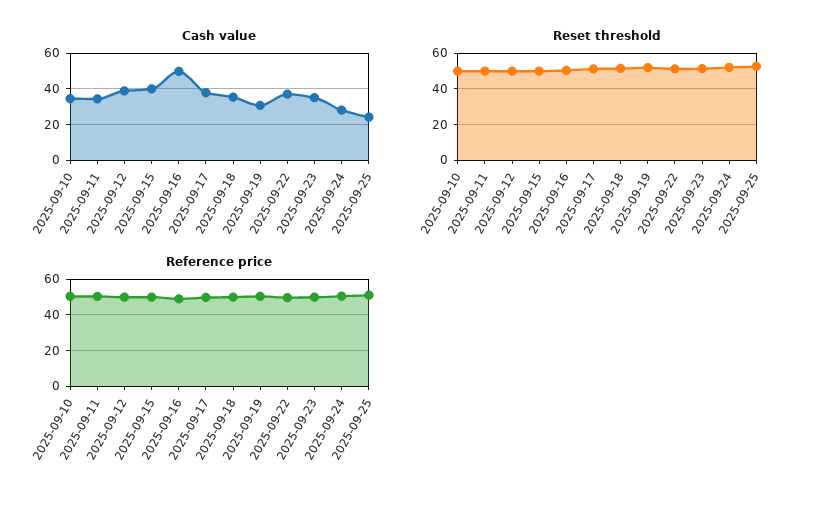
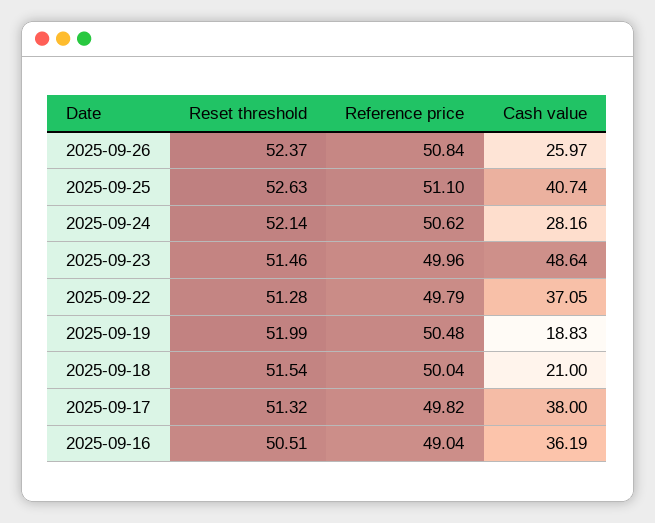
Cash value, 2025-09-10: 35 -> none
Cash value, 2025-09-11: 35 -> none
Cash value, 2025-09-12: 40 -> none
Cash value, 2025-09-15: 40 -> none
Cash value, 2025-09-16: 50 -> 36.19
Cash value, 2025-09-18: 35 -> 21
Cash value, 2025-09-19: 30 -> 18.83
Cash value, 2025-09-23: 35 -> 48.64
Cash value, 2025-09-25: 25 -> 40.74
Reset threshold, 2025-09-10: 50 -> none
Reset threshold, 2025-09-11: 50 -> none
Reset threshold, 2025-09-12: 50 -> none
Reset threshold, 2025-09-15: 50 -> none
Reference price, 2025-09-10: 50 -> none
Reference price, 2025-09-11: 50 -> none
Reference price, 2025-09-12: 50 -> none
Reference price, 2025-09-15: 50 -> none
Reset threshold, 2025-09-26: none -> 52.37
Reference price, 2025-09-26: none -> 50.84
Cash value, 2025-09-26: none -> 25.97

